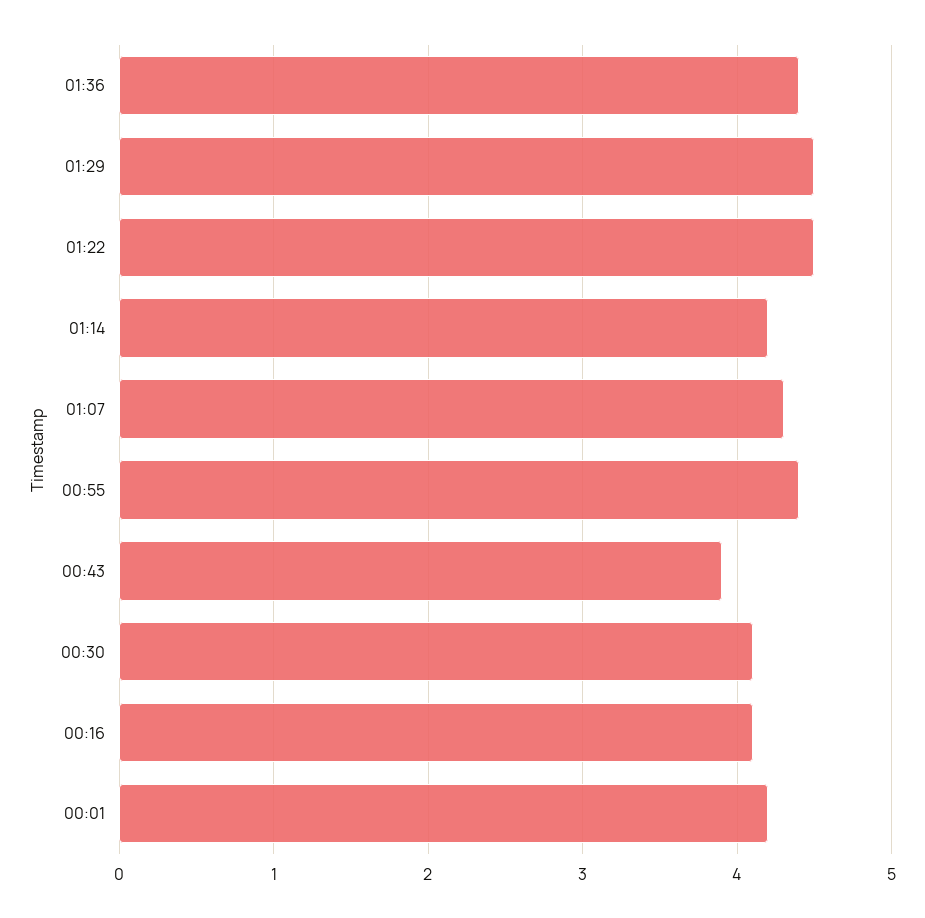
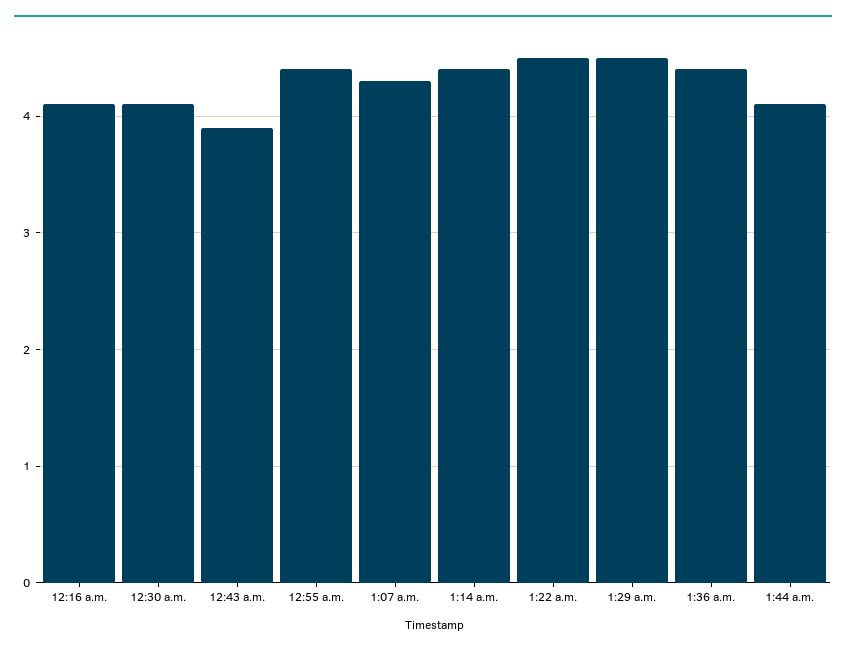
01:14: 4.2 -> 4.4
00:01: 4.2 -> none
1:44 a.m.: none -> 4.1

